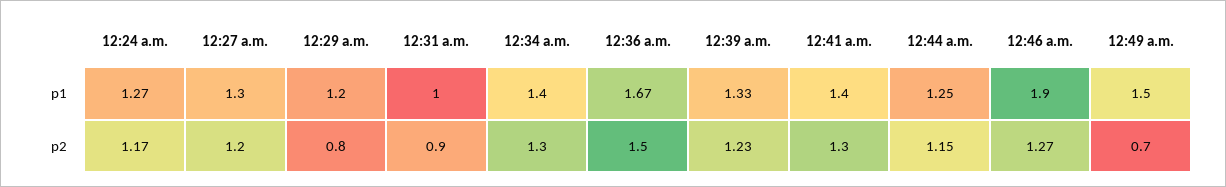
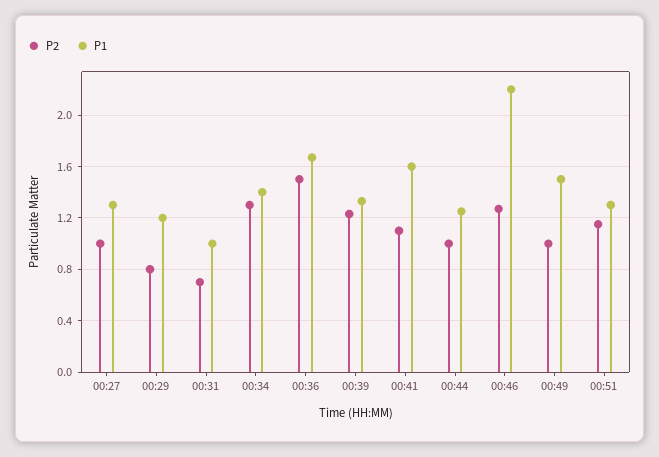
p1, 12:24 a.m.: 1.27 -> none
p1, 12:41 a.m.: 1.4 -> 1.6
p1, 12:46 a.m.: 1.9 -> 2.2
p2, 12:24 a.m.: 1.17 -> none
p2, 12:27 a.m.: 1.2 -> 1
p2, 12:31 a.m.: 0.9 -> 0.7
p2, 12:41 a.m.: 1.3 -> 1.1
p2, 12:44 a.m.: 1.15 -> 1
p2, 12:49 a.m.: 0.7 -> 1
p2, 00:51: none -> 1.15
p1, 00:51: none -> 1.3

